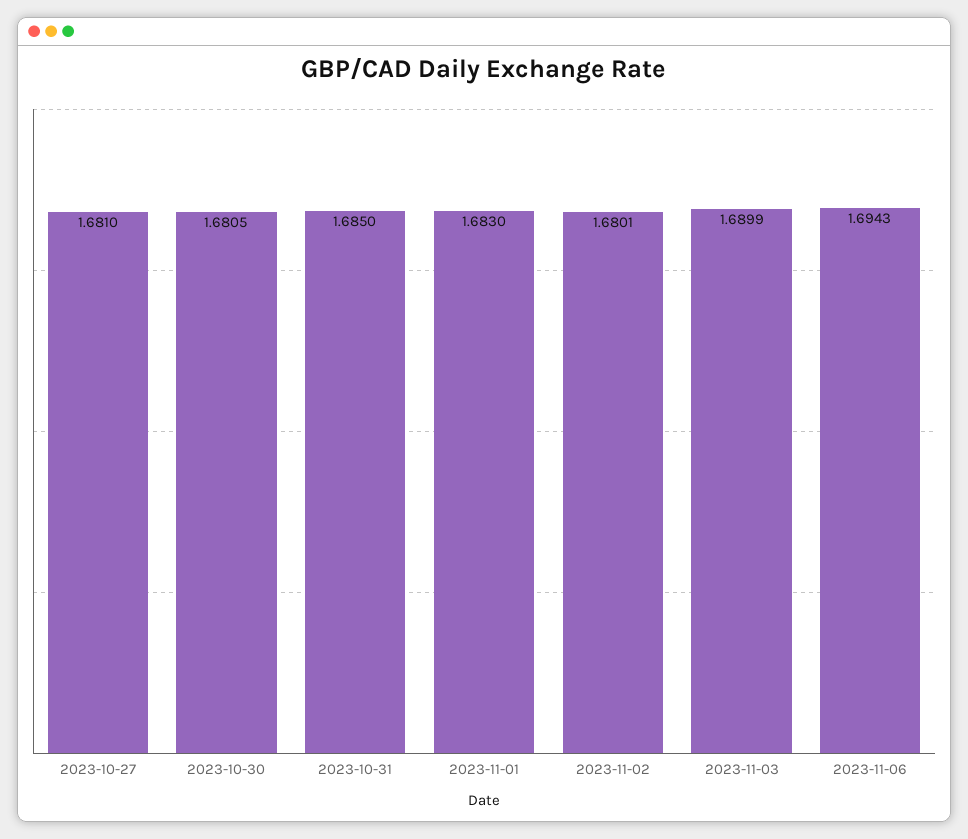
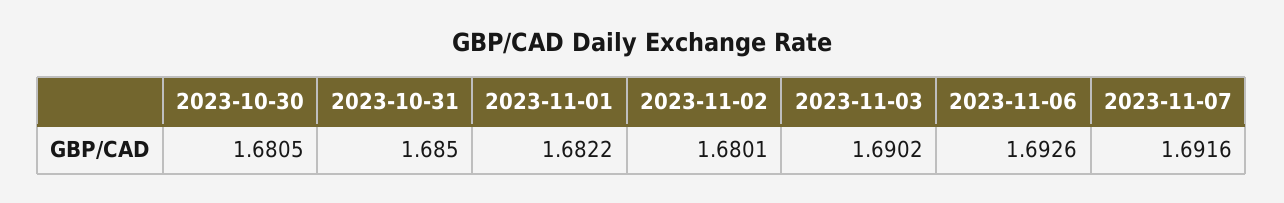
2023-10-27: 1.681 -> none
2023-11-01: 1.683 -> 1.6822
2023-11-03: 1.6899 -> 1.6902
2023-11-06: 1.6943 -> 1.6926
2023-11-07: none -> 1.6916

